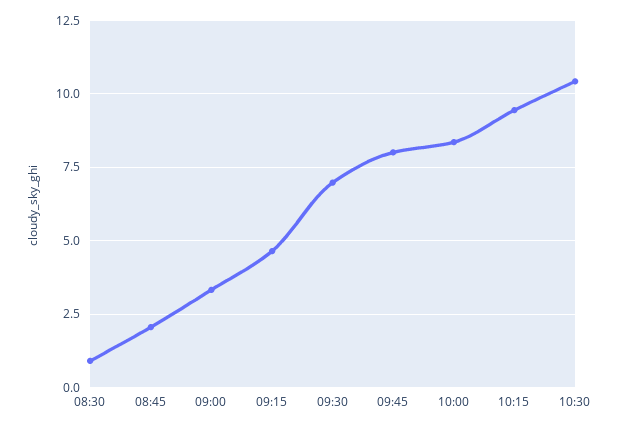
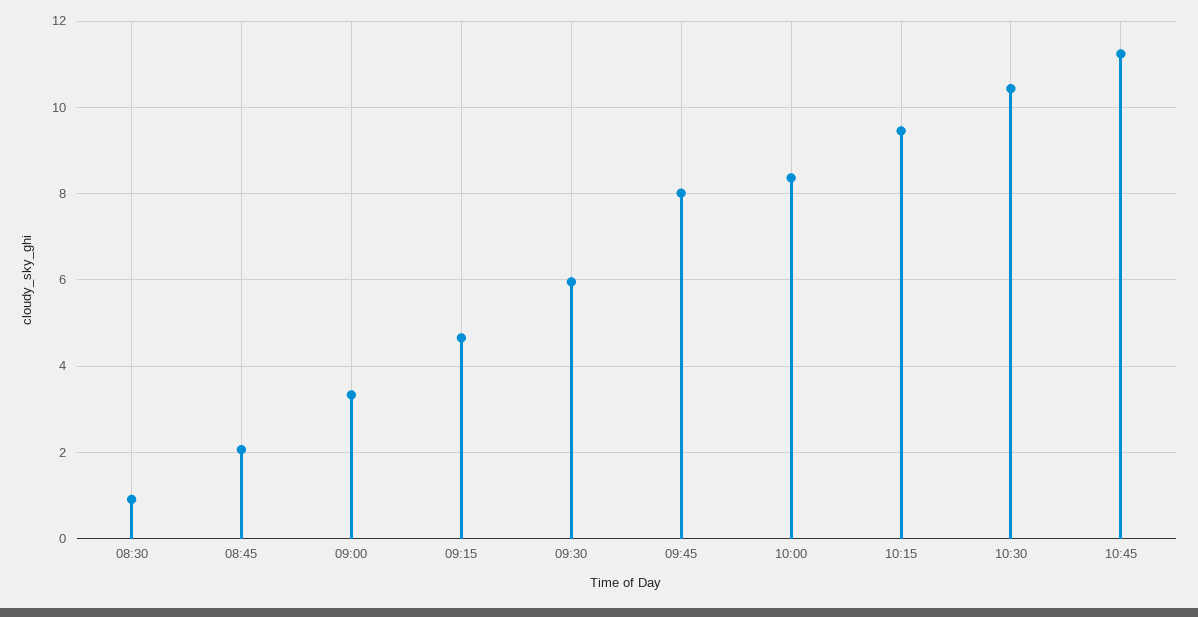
09:30: 7 -> 6
10:45: none -> 11.2

